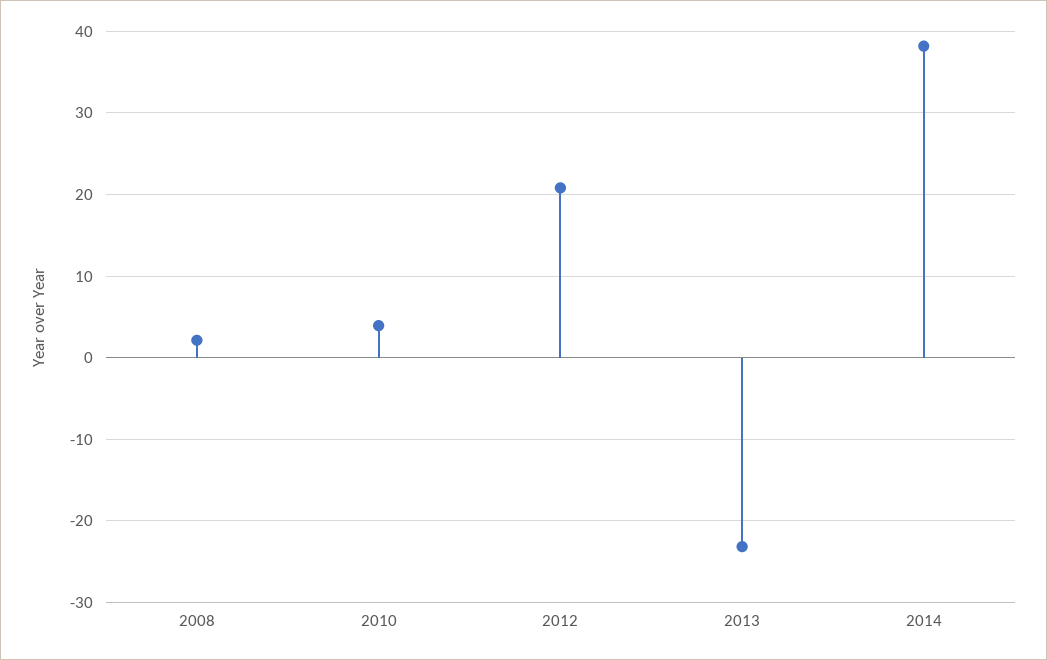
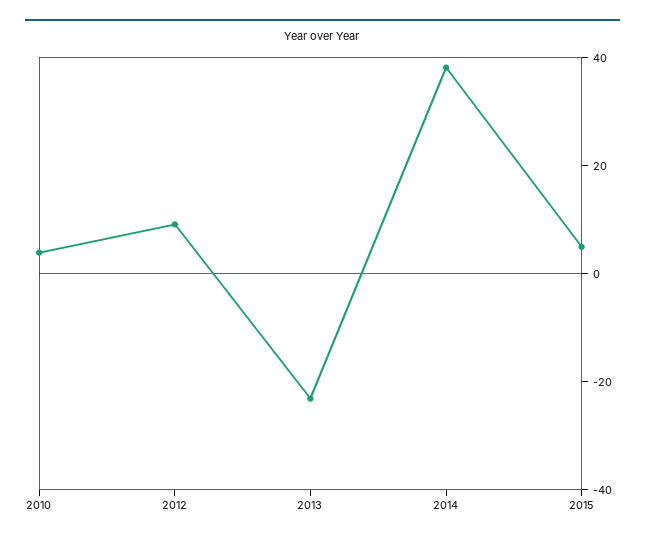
2008: 2 -> none
2012: 21 -> 10
2015: none -> 5

